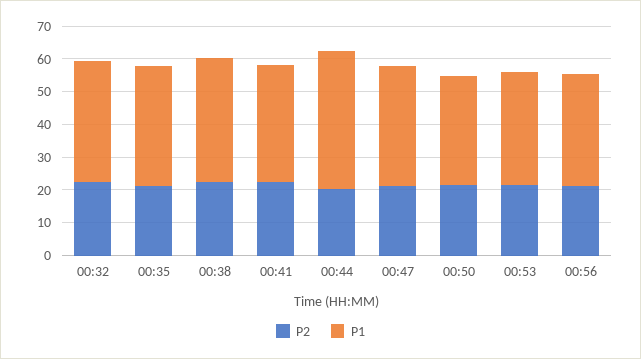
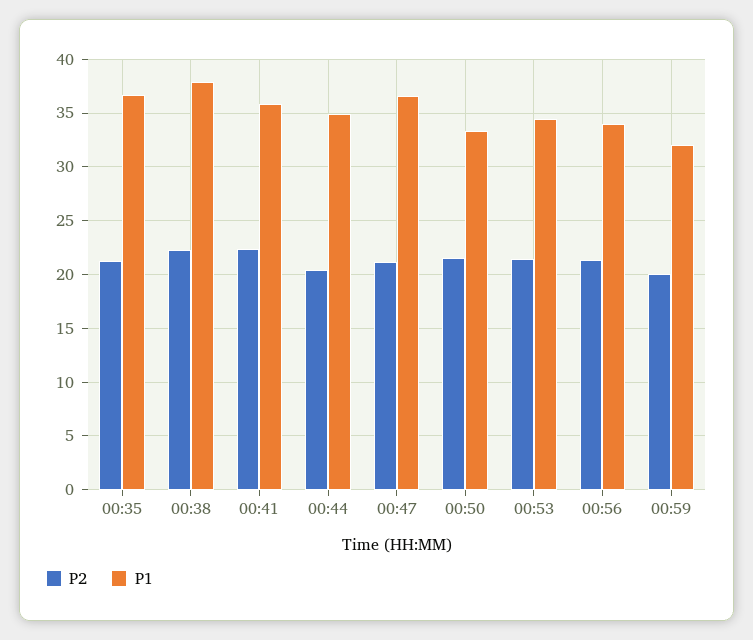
P2, 00:32: 22.5 -> none
P1, 00:32: 37.5 -> none
P1, 00:44: 42.5 -> 35
P2, 00:59: none -> 20
P1, 00:59: none -> 32

